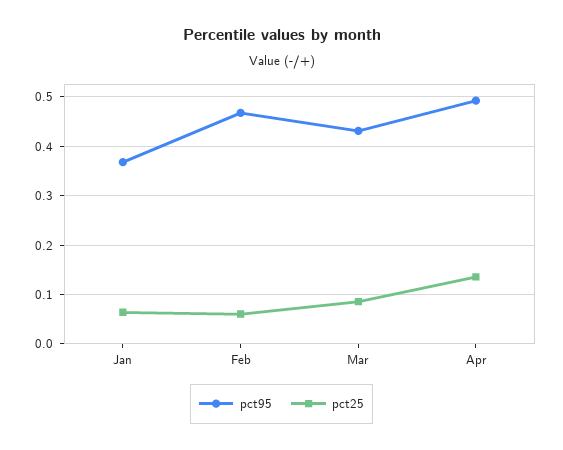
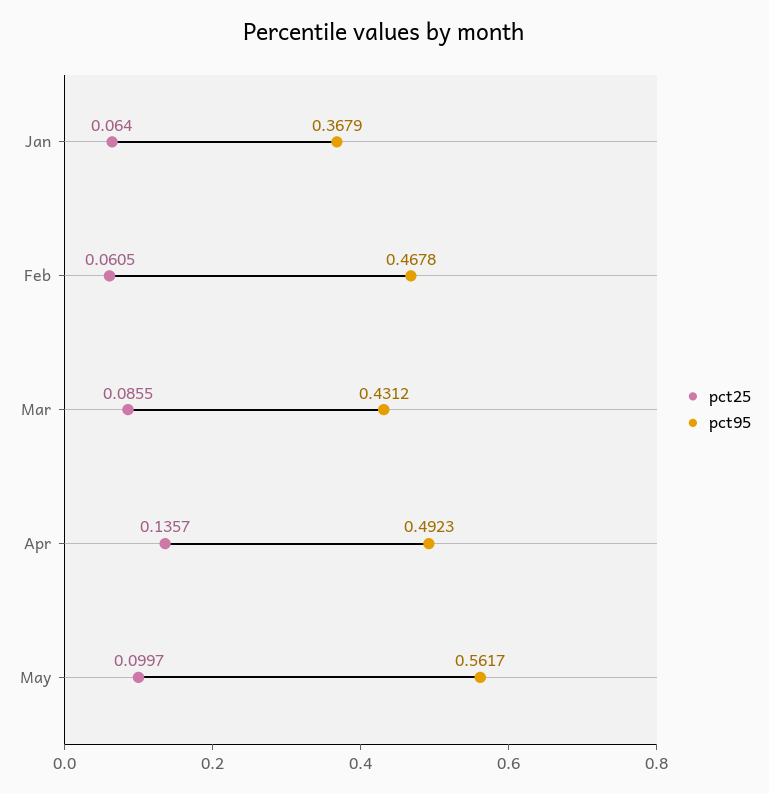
pct25, May: none -> 0.0997
pct95, May: none -> 0.5617

